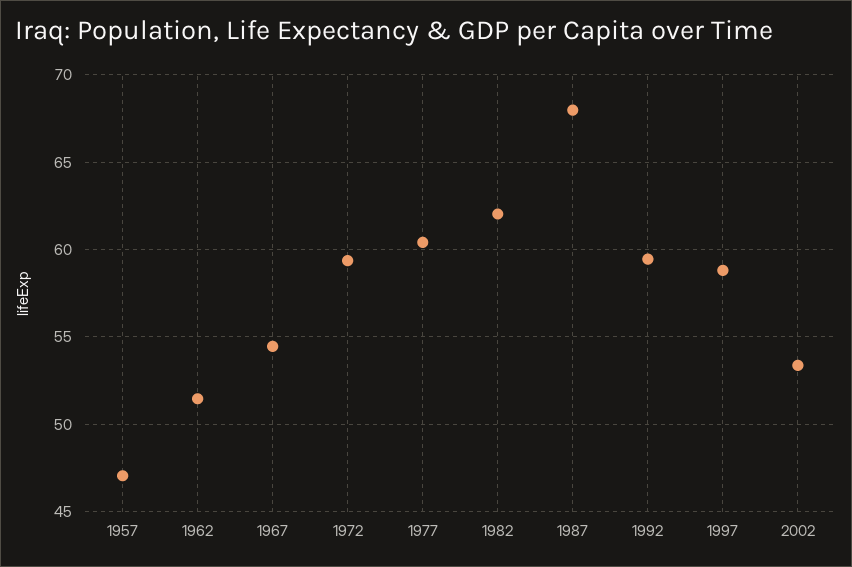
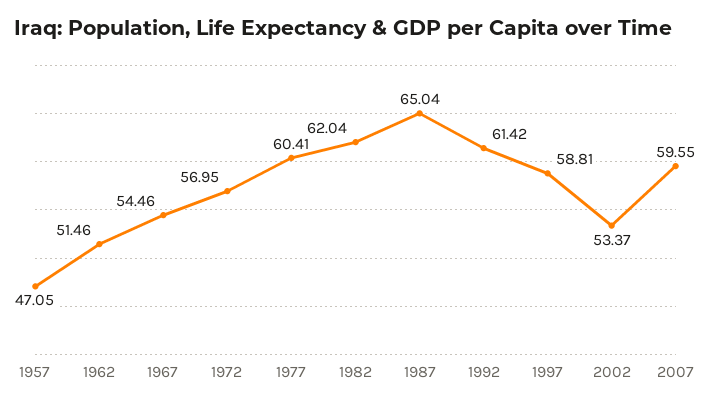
1972: 59.5 -> 56.95
1987: 68 -> 65.04
1992: 59.5 -> 61.42
2007: none -> 59.55

